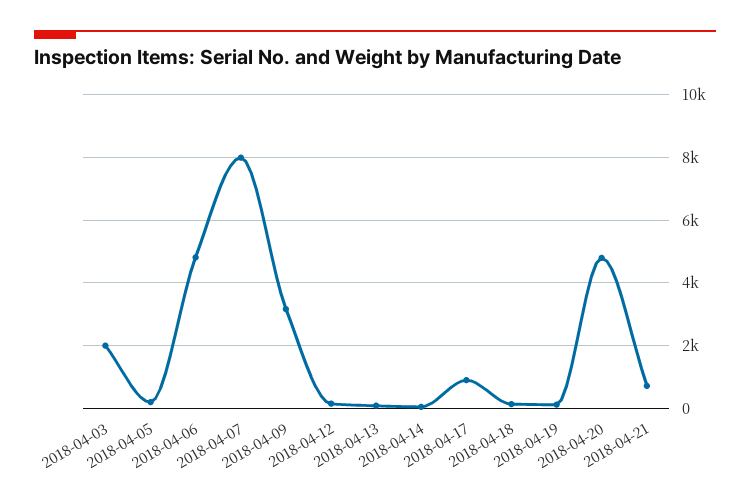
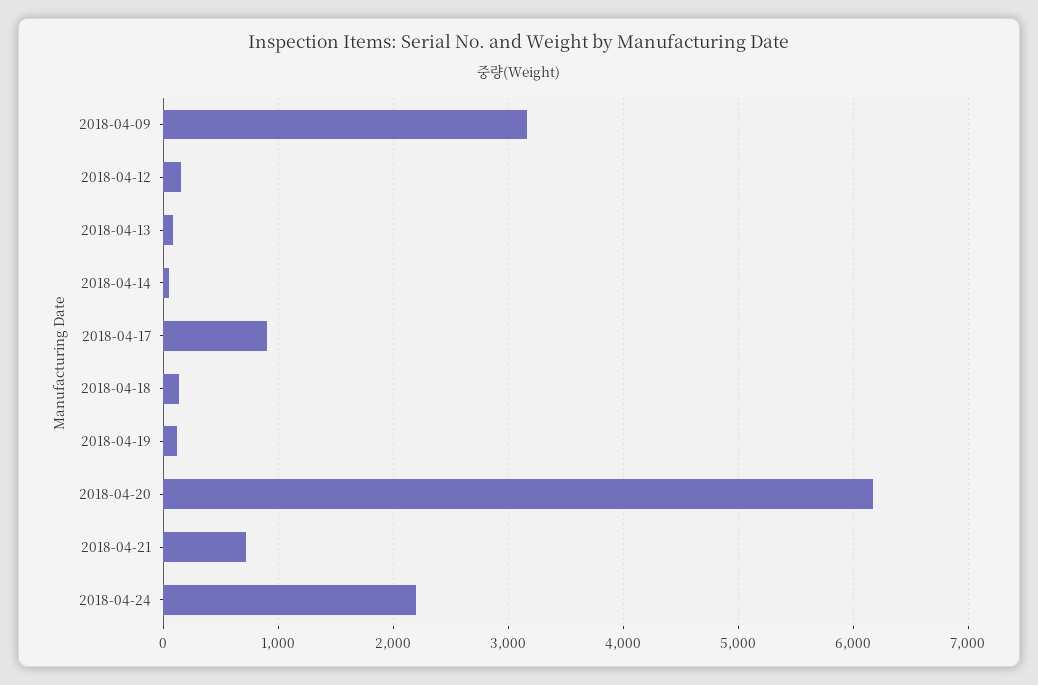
2018-04-03: 2000 -> none
2018-04-05: 200 -> none
2018-04-06: 4800 -> none
2018-04-07: 8000 -> none
2018-04-20: 4800 -> 6200
2018-04-24: none -> 2200

